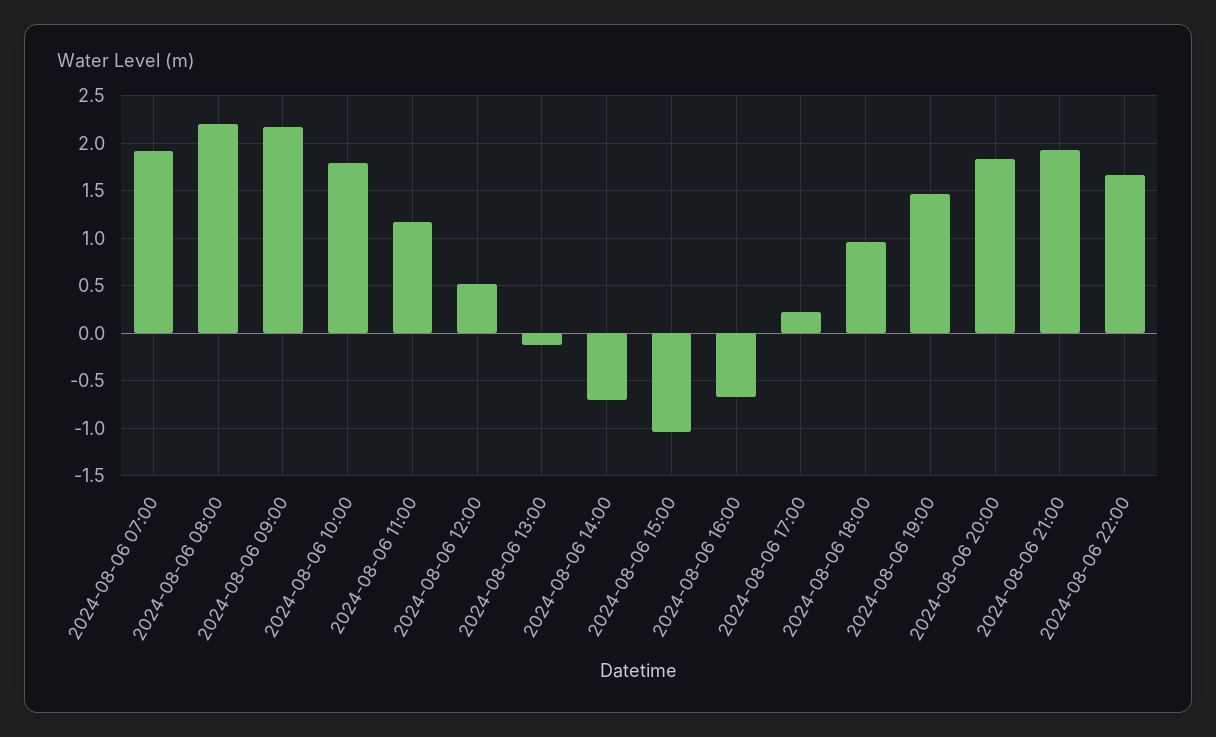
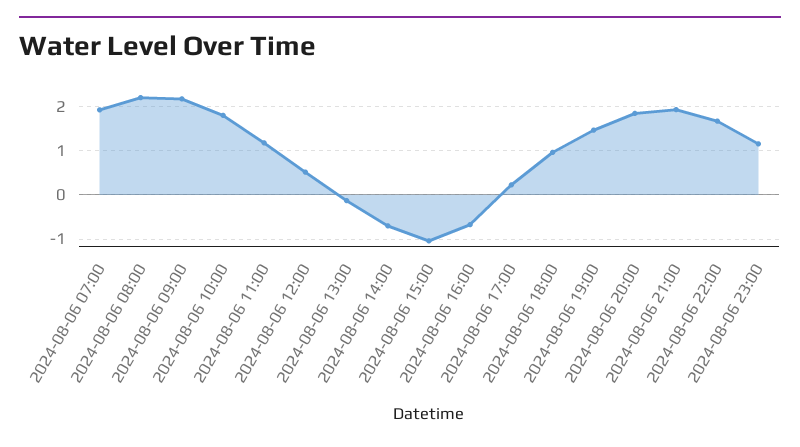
2024-08-06 23:00: none -> 1.2

